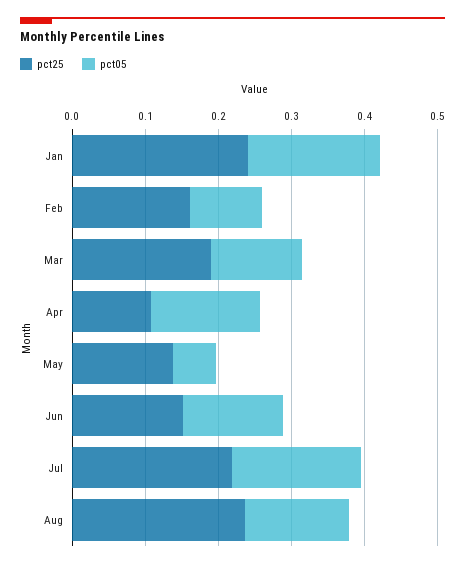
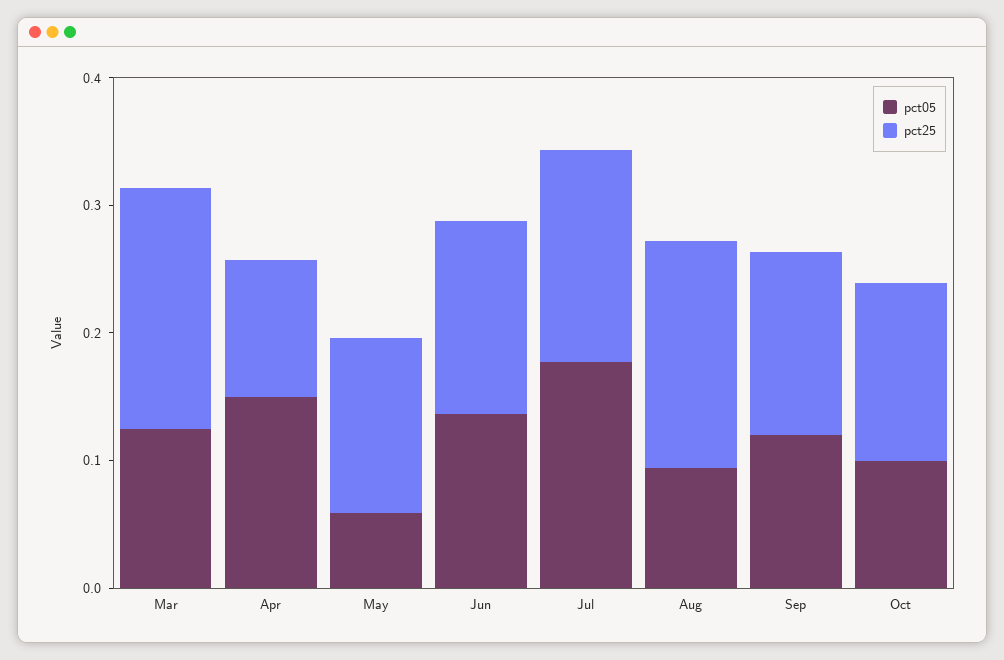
pct25, Jan: 0.24 -> none
pct05, Jan: 0.18 -> none
pct25, Feb: 0.16 -> none
pct05, Feb: 0.1 -> none
pct25, Jul: 0.22 -> 0.16
pct25, Aug: 0.24 -> 0.18
pct05, Aug: 0.14 -> 0.1
pct05, Sep: none -> 0.12
pct25, Sep: none -> 0.14
pct05, Oct: none -> 0.1
pct25, Oct: none -> 0.14

